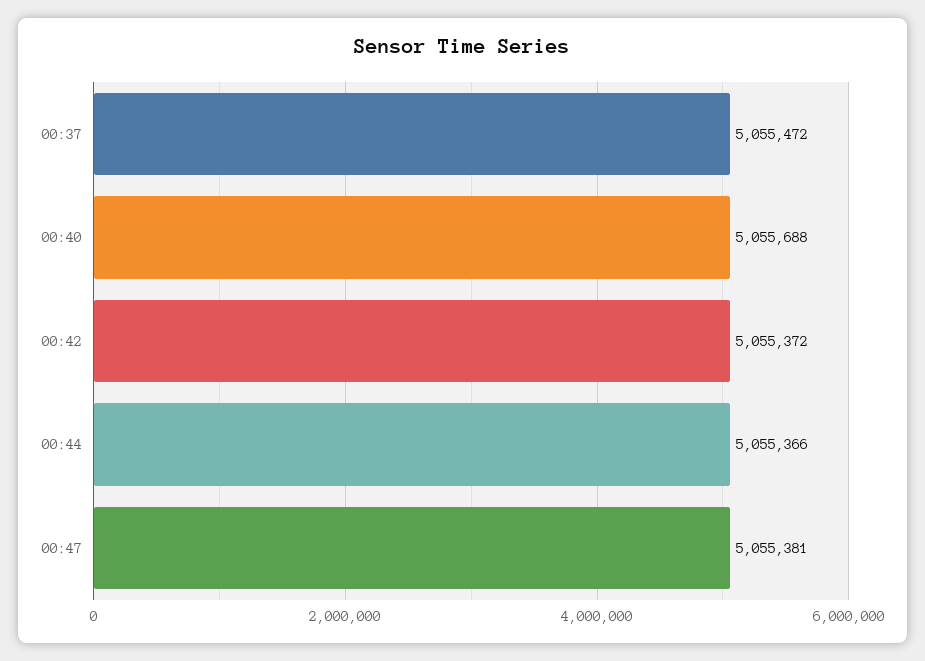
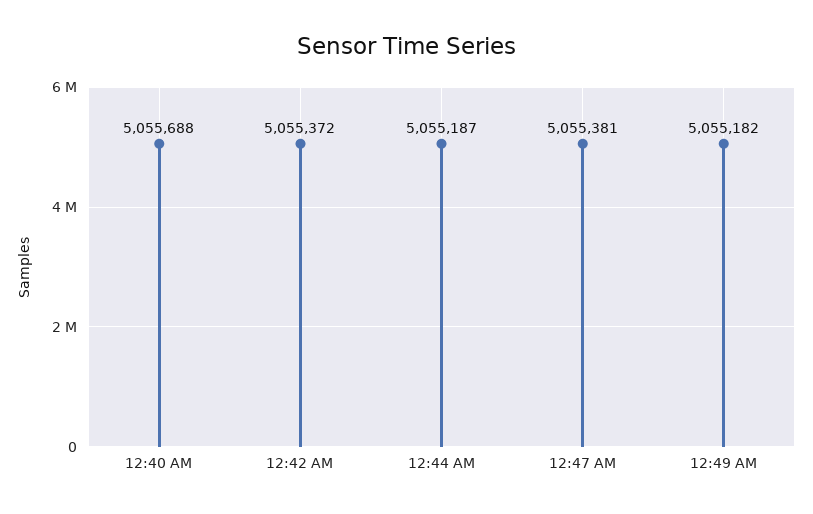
00:37: 5055472 -> none
00:44: 5055366 -> 5055187
12:49 AM: none -> 5055182

